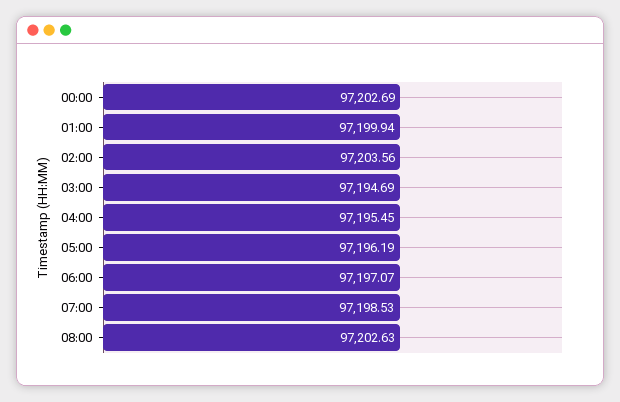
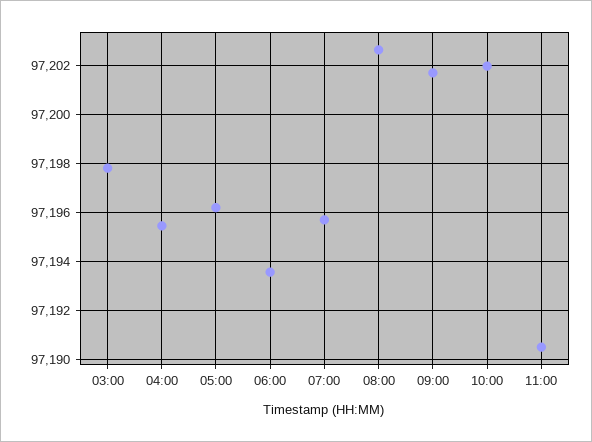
00:00: 97202.69 -> none
01:00: 97199.94 -> none
02:00: 97203.56 -> none
03:00: 97194.69 -> 97197.75
06:00: 97197.07 -> 97193.5
07:00: 97198.53 -> 97195.75
09:00: none -> 97201.75
10:00: none -> 97202
11:00: none -> 97190.5

